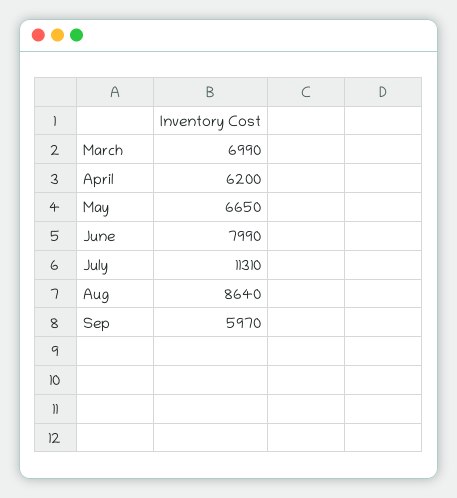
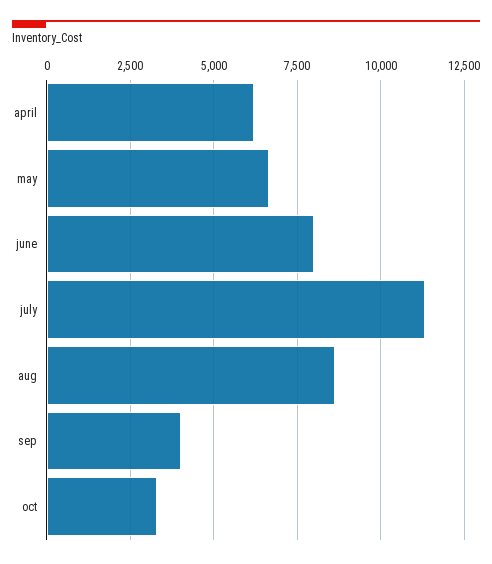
March: 6990 -> none
Sep: 5970 -> 4000
oct: none -> 3250

